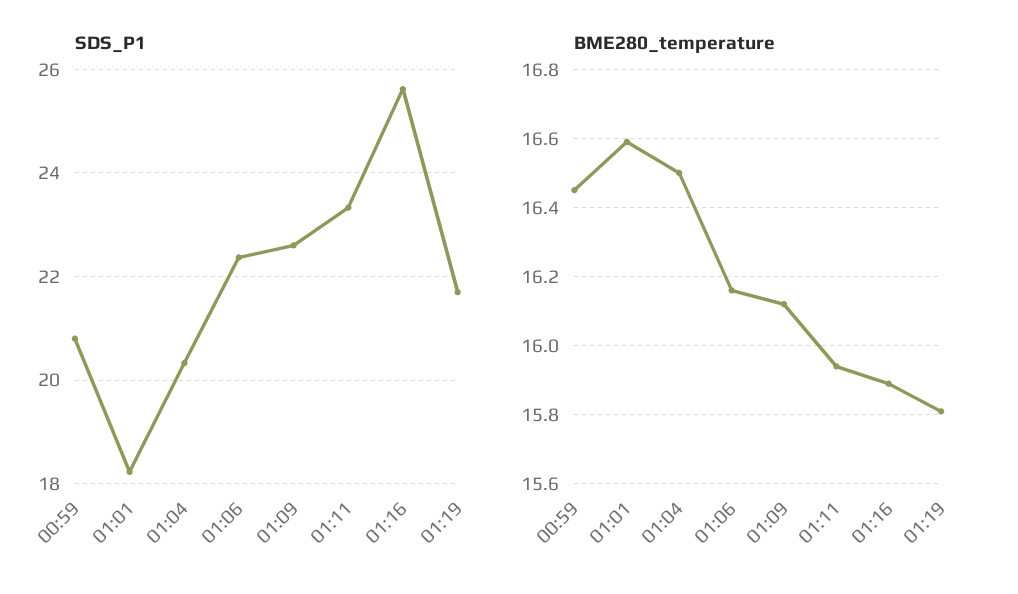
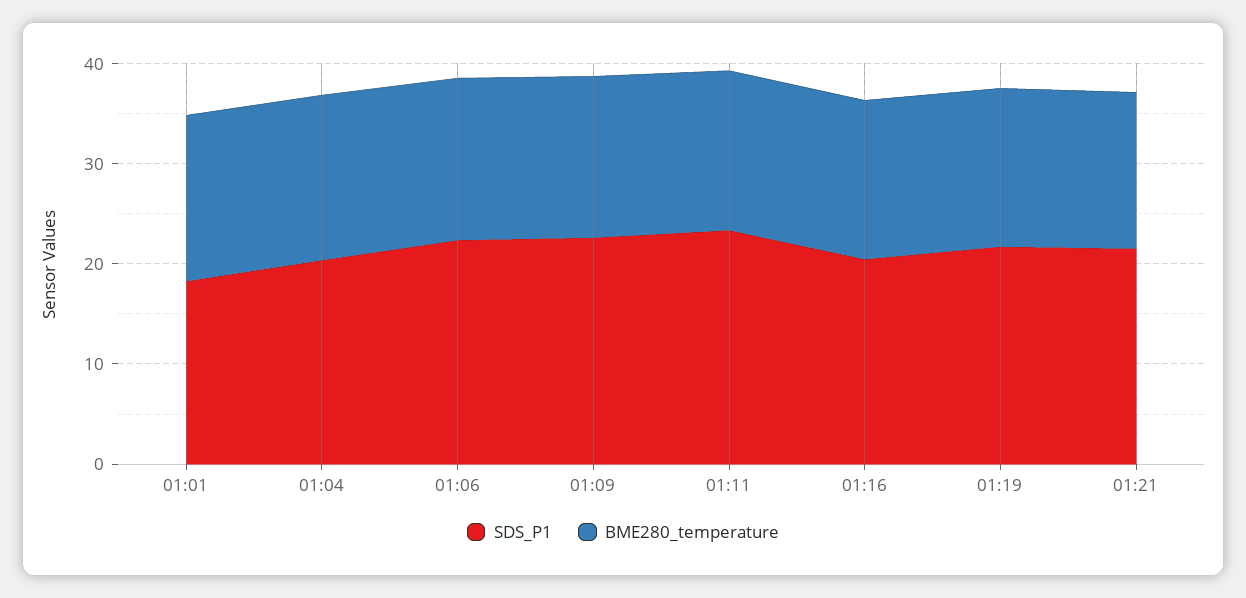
SDS_P1, 00:59: 20.8 -> none
SDS_P1, 01:16: 25.6 -> 20
BME280_temperature, 00:59: 16.45 -> none
SDS_P1, 01:21: none -> 22
BME280_temperature, 01:21: none -> 16

